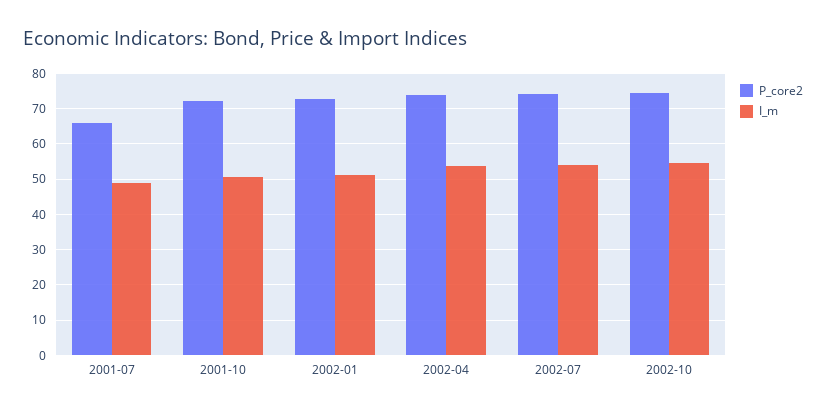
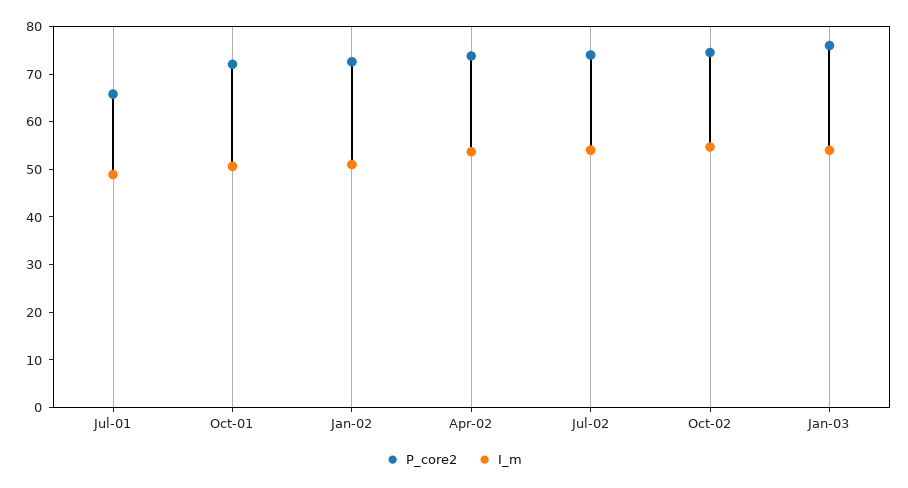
P_core2, Jan-03: none -> 76
I_m, Jan-03: none -> 54

